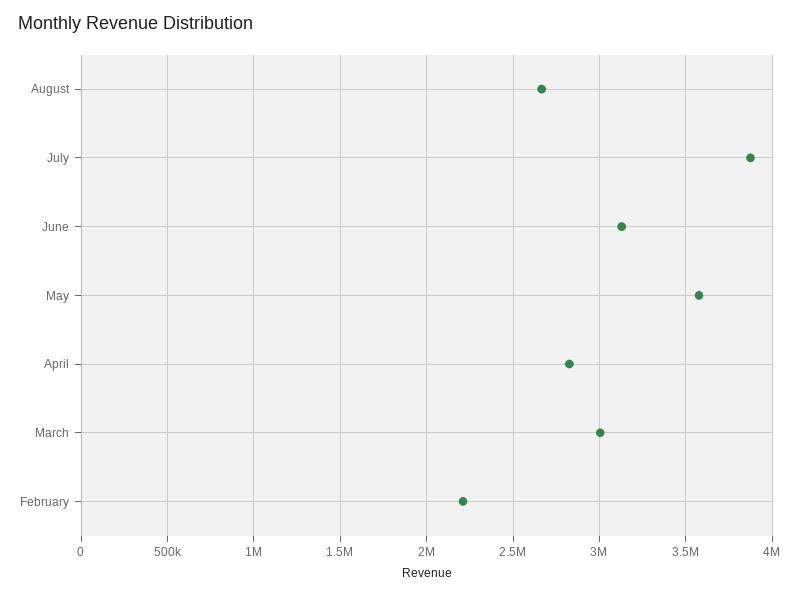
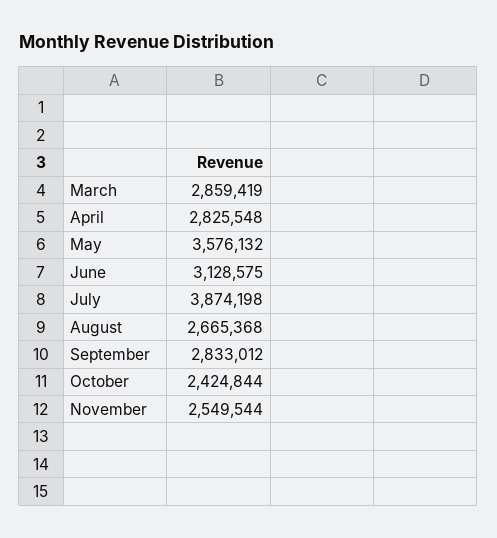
March: 3000000 -> 2859419
February: 2200000 -> none
September: none -> 2833012
October: none -> 2424844
November: none -> 2549544

